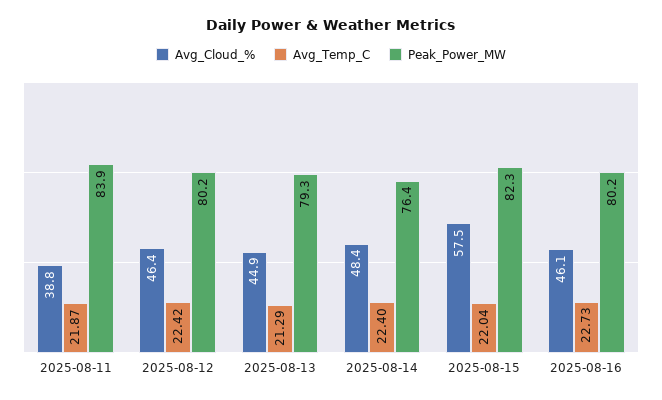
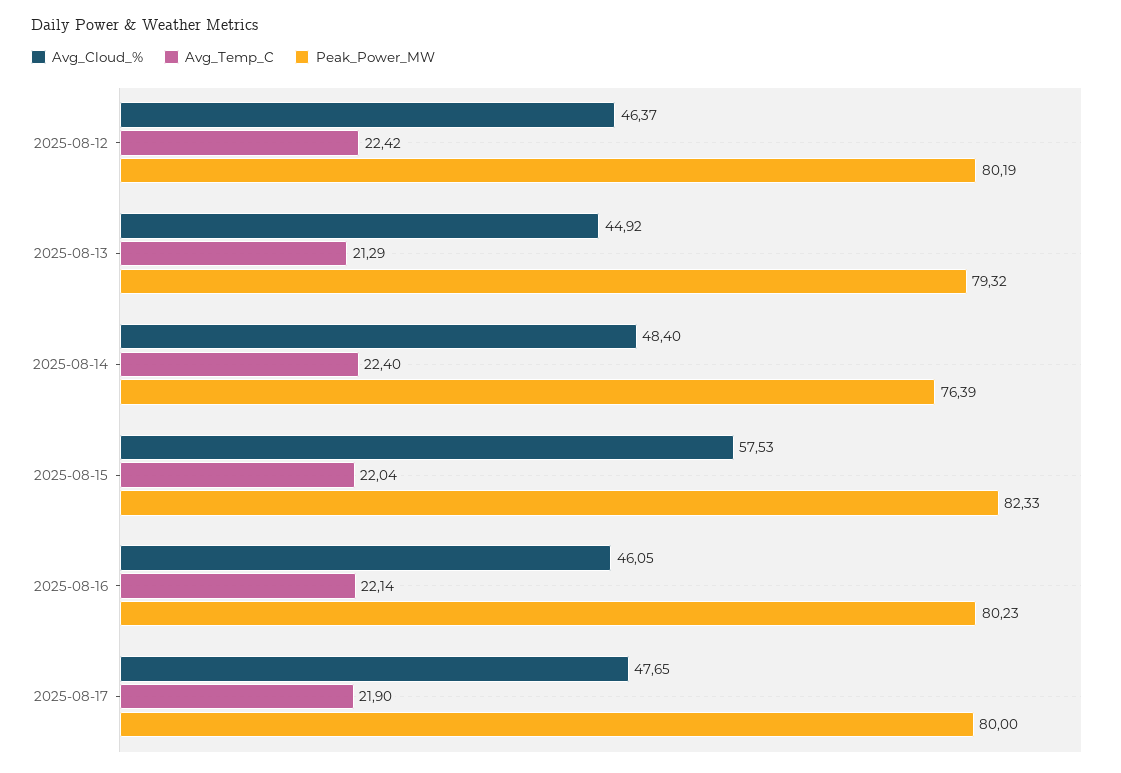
Avg_Cloud_%, 2025-08-11: 38.8 -> none
Avg_Temp_C, 2025-08-11: 21.87 -> none
Peak_Power_MW, 2025-08-11: 83.9 -> none
Avg_Temp_C, 2025-08-16: 22.73 -> 22.14
Avg_Cloud_%, 2025-08-17: none -> 47.65
Avg_Temp_C, 2025-08-17: none -> 21.9
Peak_Power_MW, 2025-08-17: none -> 80

